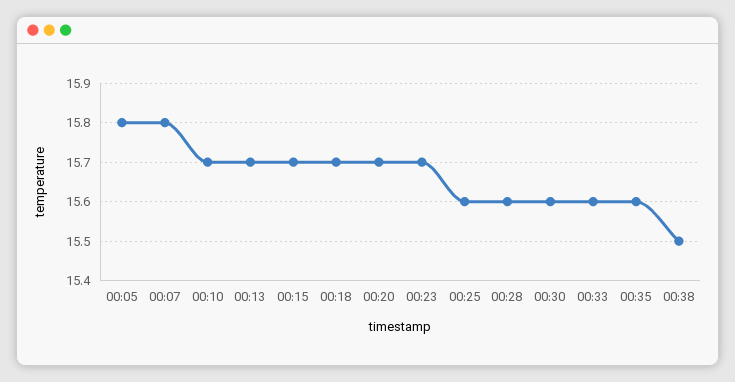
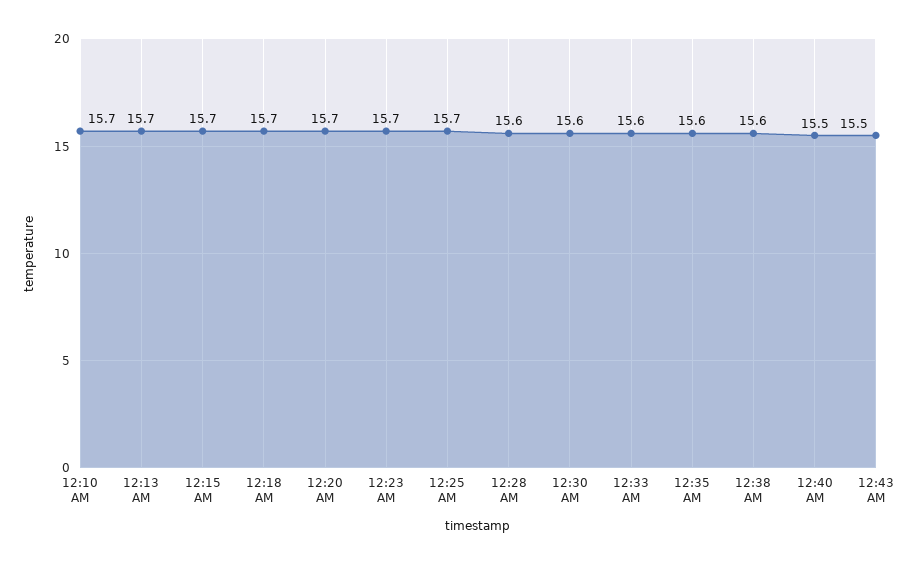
00:05: 15.8 -> none
00:07: 15.8 -> none
00:25: 15.6 -> 15.7
00:38: 15.5 -> 15.6
12:40 AM: none -> 15.5
12:43 AM: none -> 15.5

